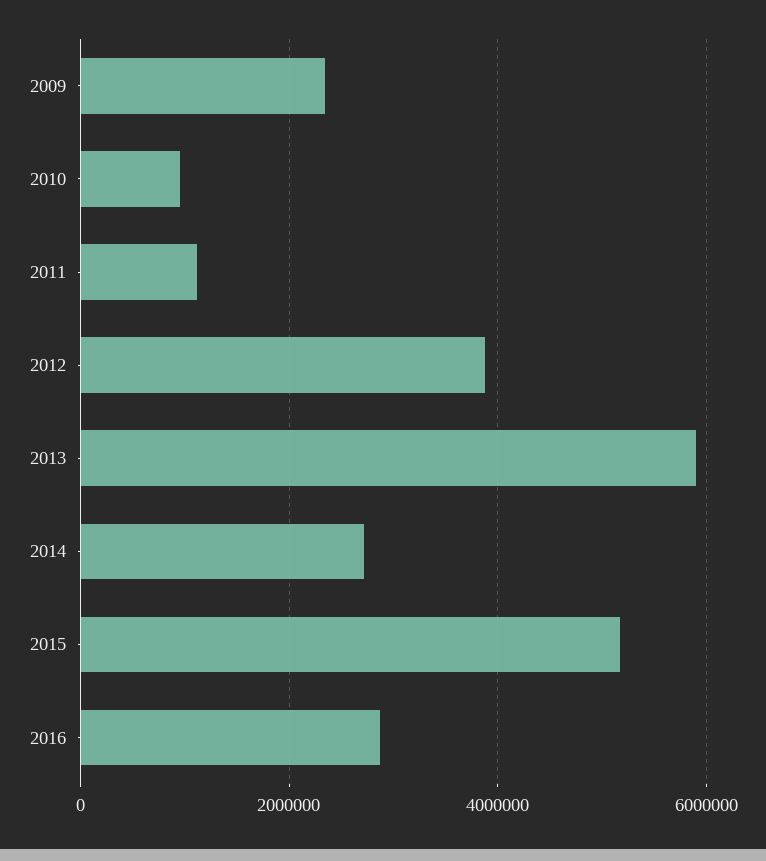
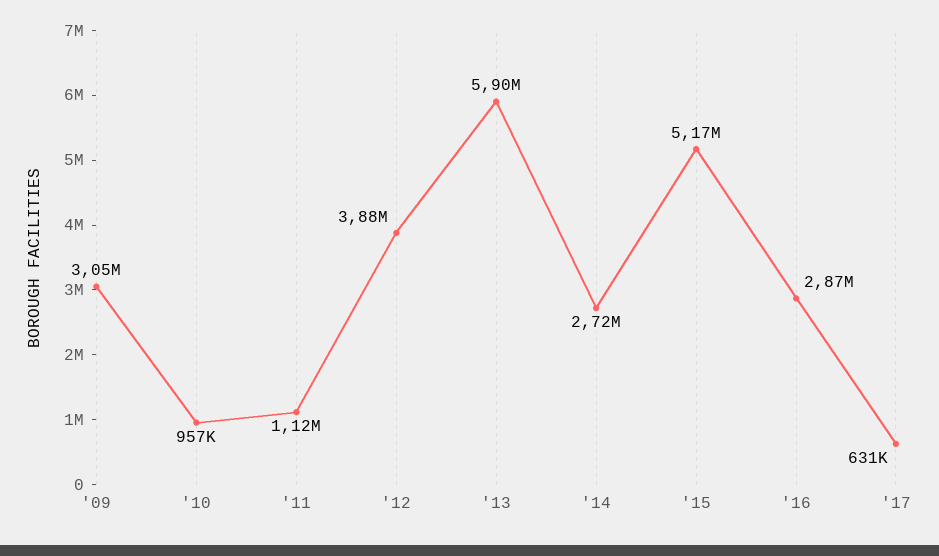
2009: 2400000 -> 3050000
'17: none -> 631000

